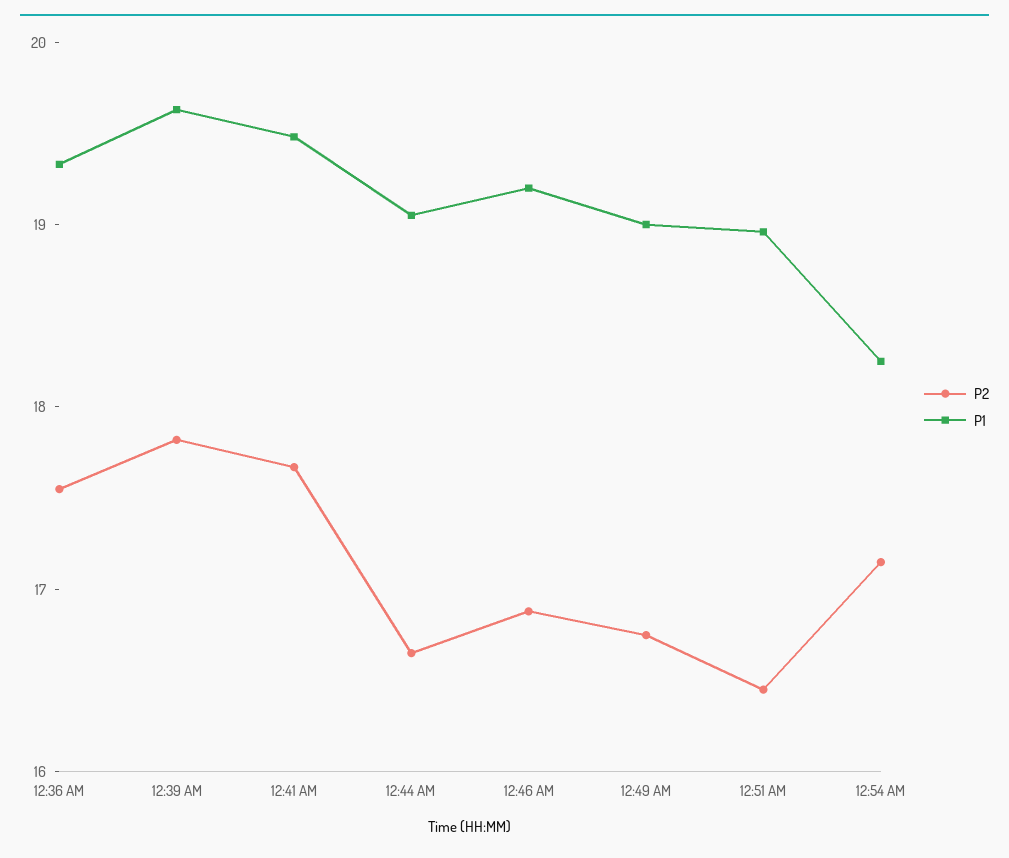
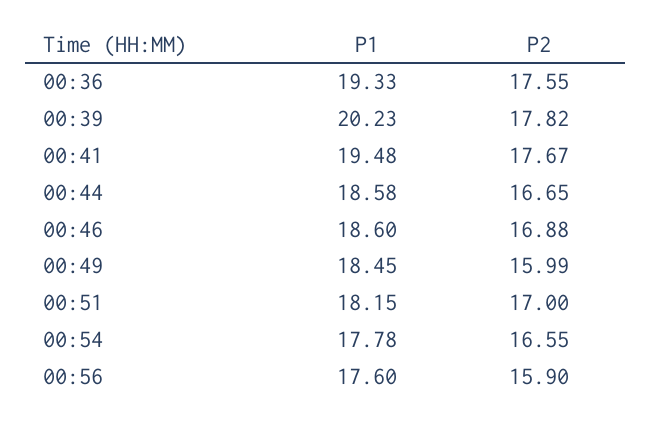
P1, 12:39 AM: 19.6 -> 20.23
P1, 12:44 AM: 19 -> 18.58
P1, 12:46 AM: 19.2 -> 18.6
P2, 12:49 AM: 16.8 -> 15.99
P1, 12:49 AM: 19 -> 18.45
P2, 12:51 AM: 16.4 -> 17
P1, 12:51 AM: 19 -> 18.15
P2, 12:54 AM: 17.2 -> 16.55
P1, 12:54 AM: 18.2 -> 17.78
P1, 00:56: none -> 17.6
P2, 00:56: none -> 15.9

